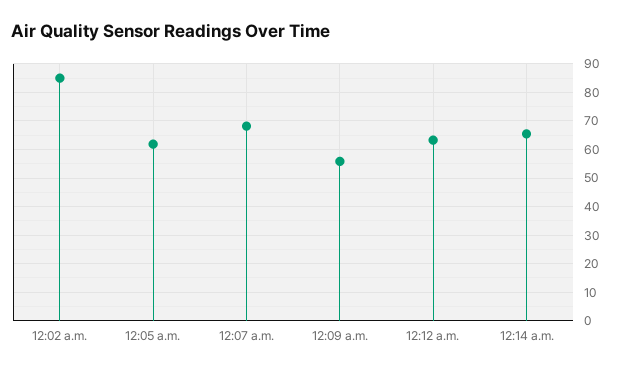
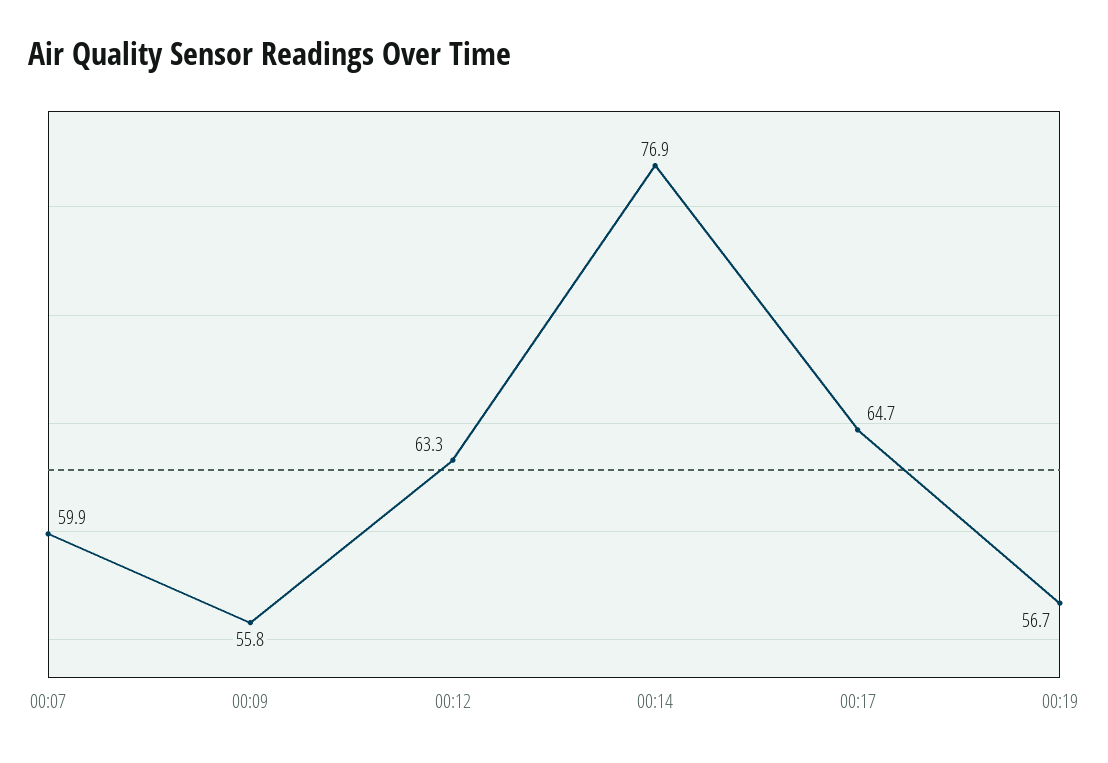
12:02 a.m.: 85 -> none
12:05 a.m.: 62.5 -> none
12:07 a.m.: 67.5 -> 59.9
12:14 a.m.: 65 -> 76.9
00:17: none -> 64.7
00:19: none -> 56.7

